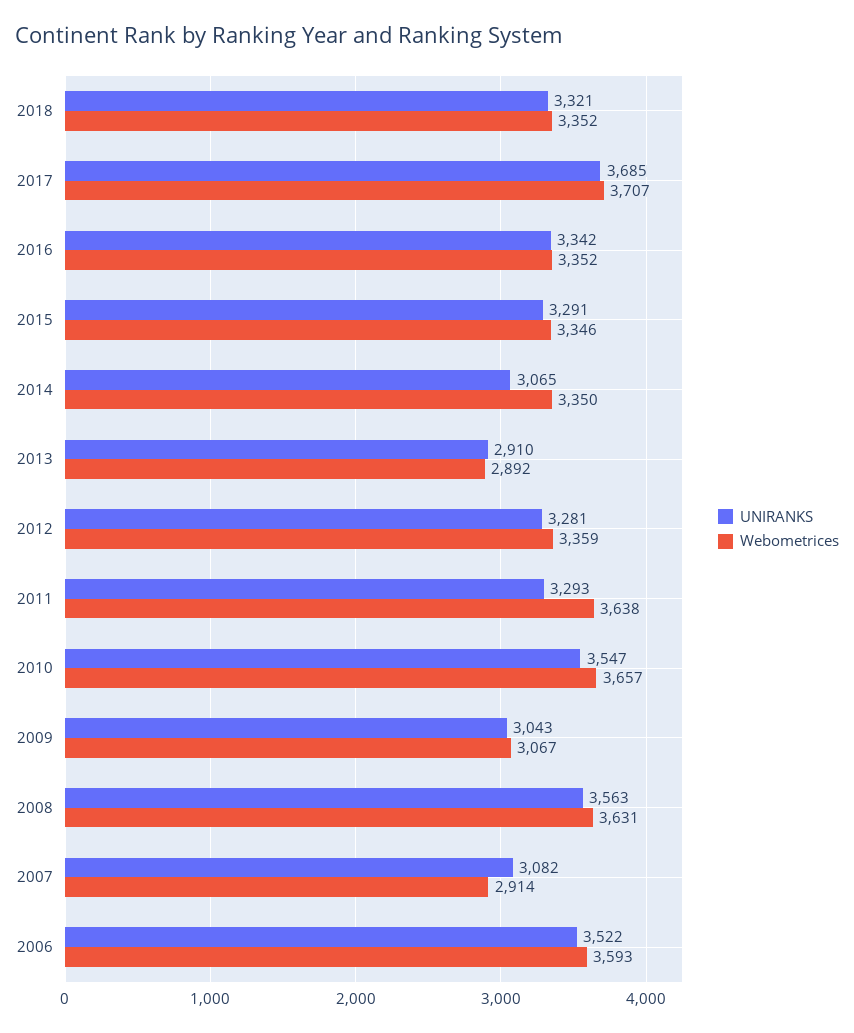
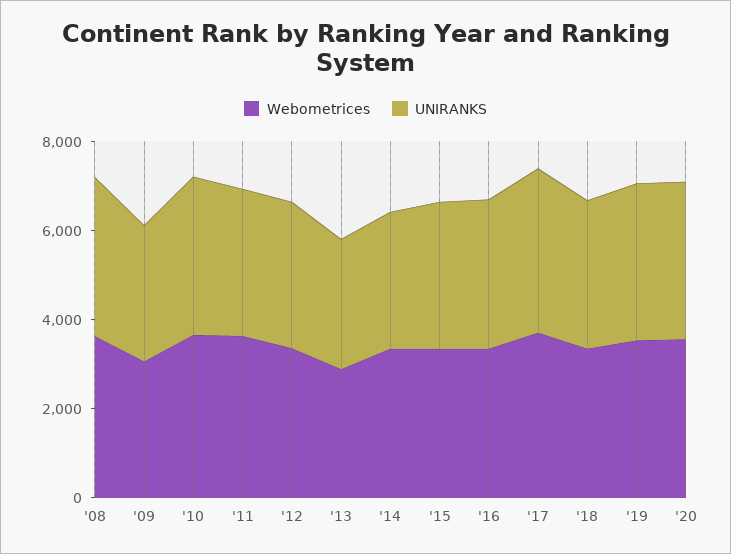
UNIRANKS, 2007: 3082 -> none
Webometrices, 2007: 2914 -> none
UNIRANKS, 2006: 3522 -> none
Webometrices, 2006: 3593 -> none
Webometrices, '19: none -> 3500
UNIRANKS, '19: none -> 3500
Webometrices, '20: none -> 3500
UNIRANKS, '20: none -> 3500

